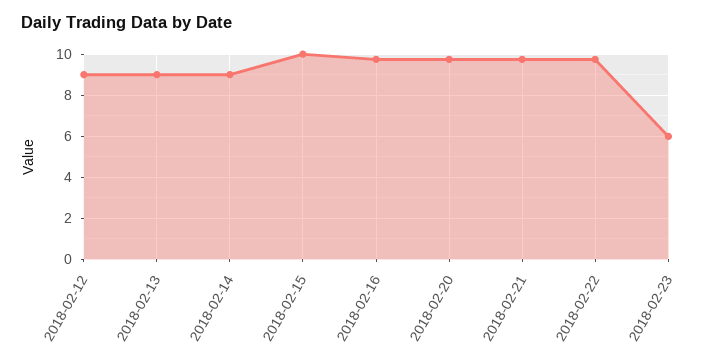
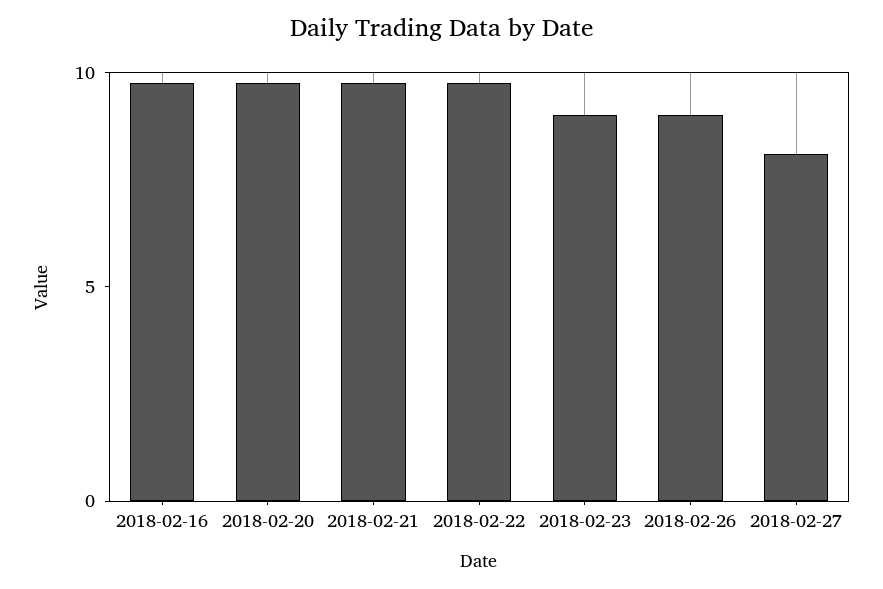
2018-02-12: 9 -> none
2018-02-13: 9 -> none
2018-02-14: 9 -> none
2018-02-15: 10 -> none
2018-02-23: 6 -> 9
2018-02-26: none -> 9
2018-02-27: none -> 8

